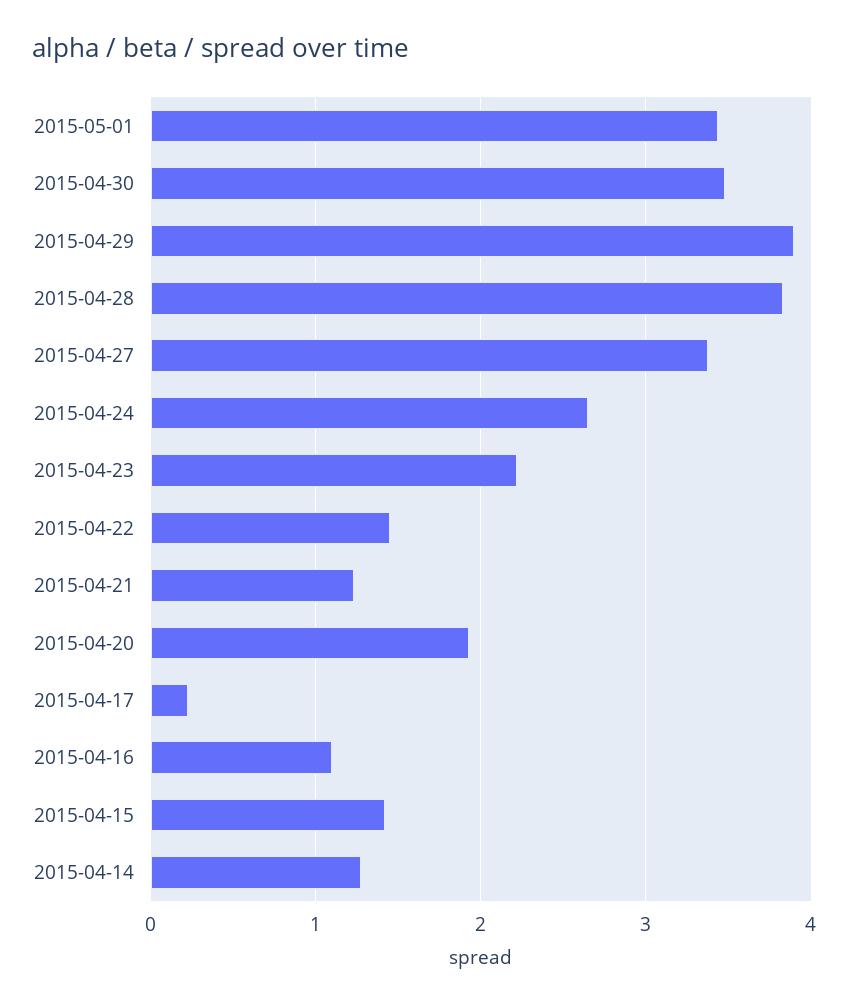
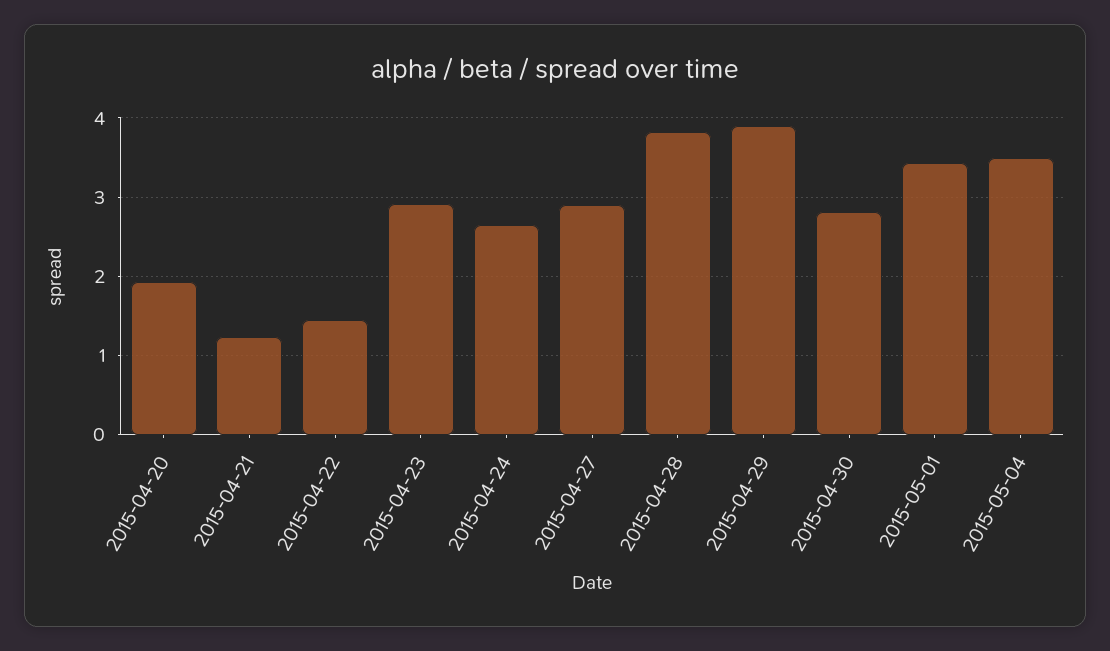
2015-04-30: 3.5 -> 2.8
2015-04-27: 3.4 -> 2.9
2015-04-23: 2.2 -> 2.9
2015-04-17: 0.2 -> none
2015-04-16: 1.1 -> none
2015-04-15: 1.4 -> none
2015-04-14: 1.3 -> none
2015-05-04: none -> 3.5

